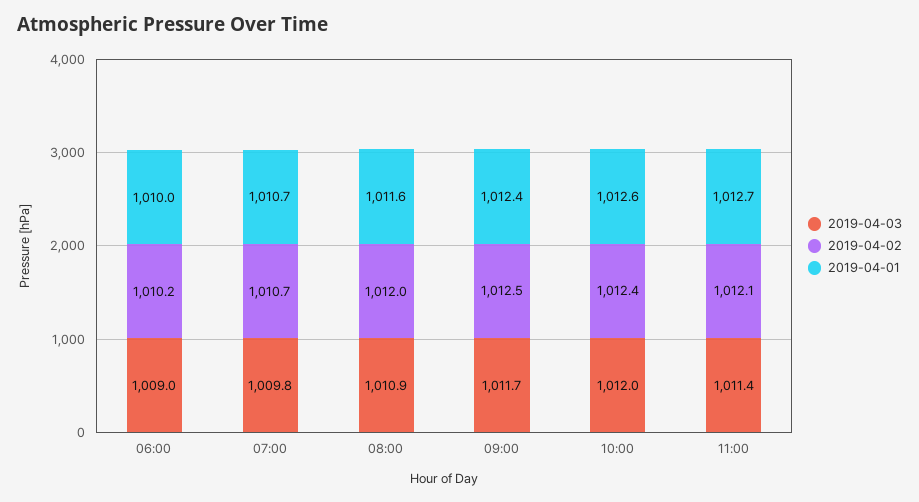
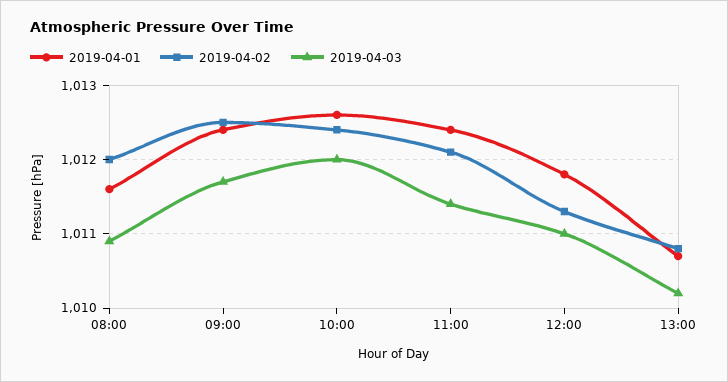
2019-04-03, 06:00: 1009 -> none
2019-04-02, 06:00: 1010.2 -> none
2019-04-01, 06:00: 1010 -> none
2019-04-03, 07:00: 1009.8 -> none
2019-04-02, 07:00: 1010.7 -> none
2019-04-01, 07:00: 1010.7 -> none
2019-04-01, 11:00: 1012.7 -> 1012.4
2019-04-01, 12:00: none -> 1011.8
2019-04-02, 12:00: none -> 1011.3
2019-04-03, 12:00: none -> 1011
2019-04-01, 13:00: none -> 1010.7
2019-04-02, 13:00: none -> 1010.8
2019-04-03, 13:00: none -> 1010.2

